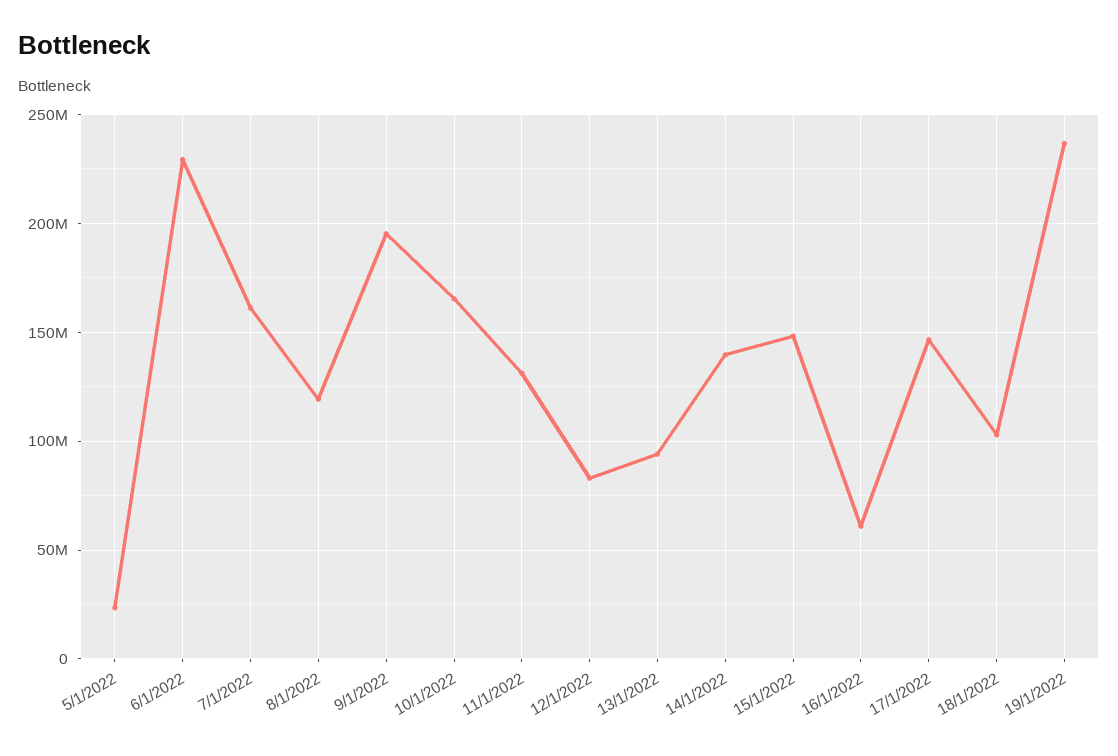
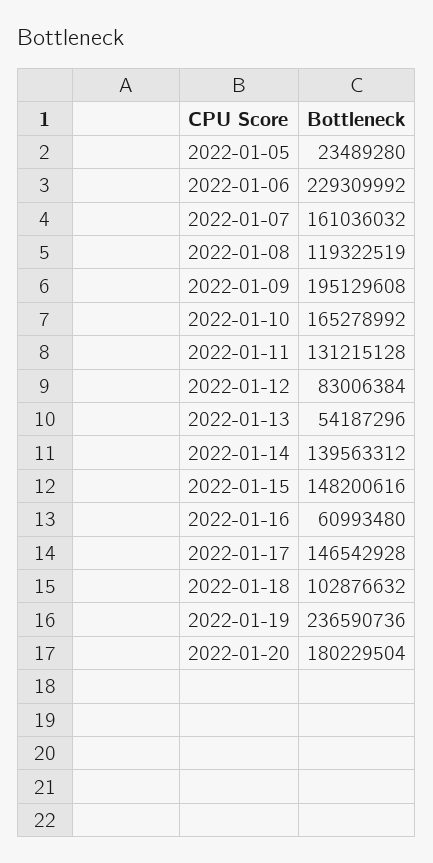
13/1/2022: 95000000 -> 54187296
2022-01-20: none -> 180229504

